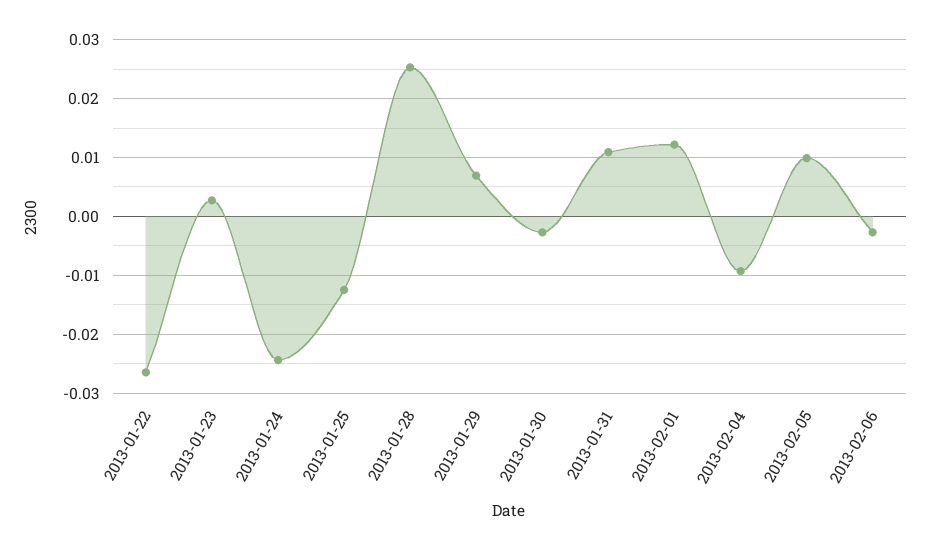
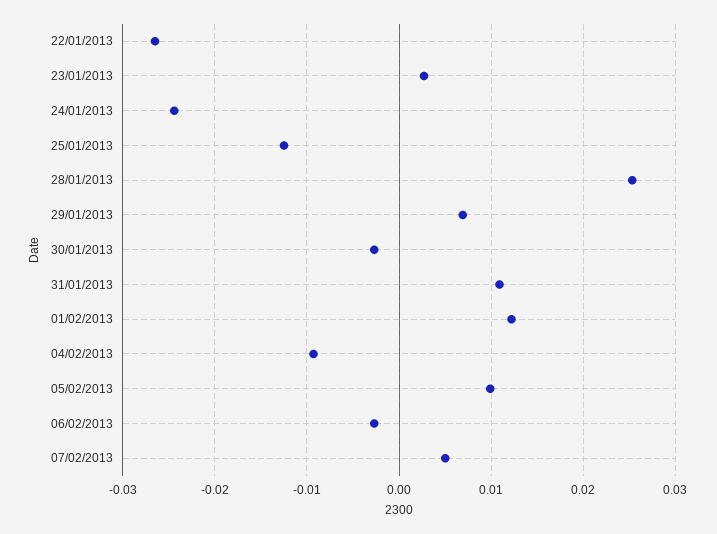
07/02/2013: none -> 0.005

